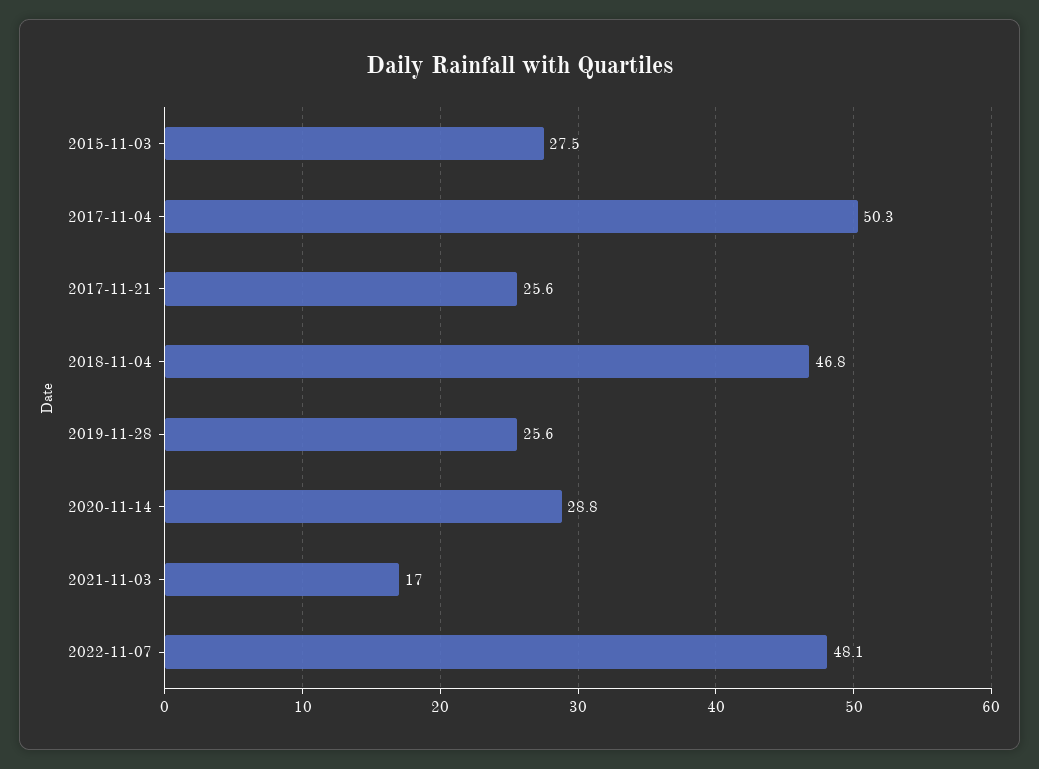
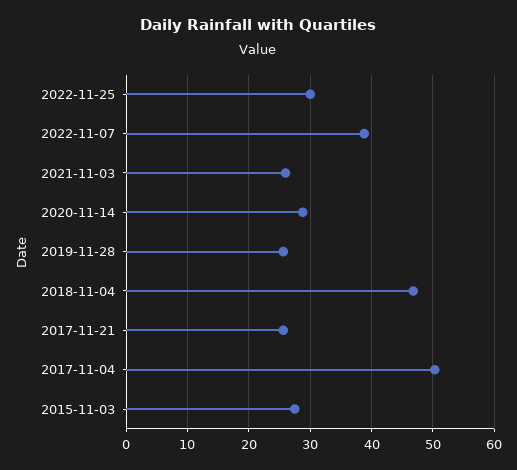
2021-11-03: 17 -> 26
2022-11-07: 48.1 -> 39
2022-11-25: none -> 30

